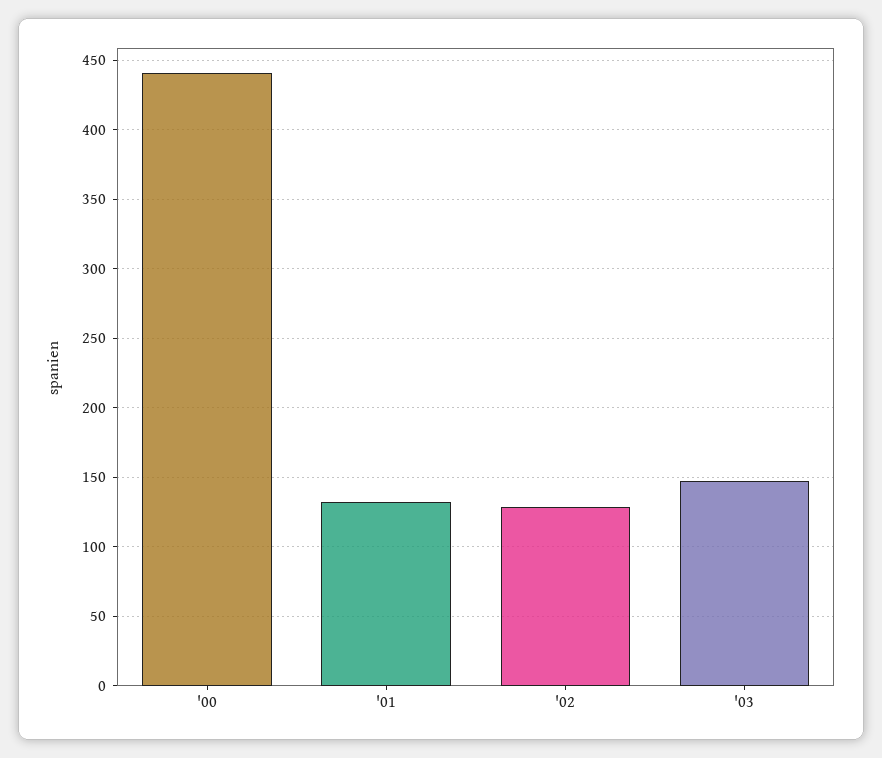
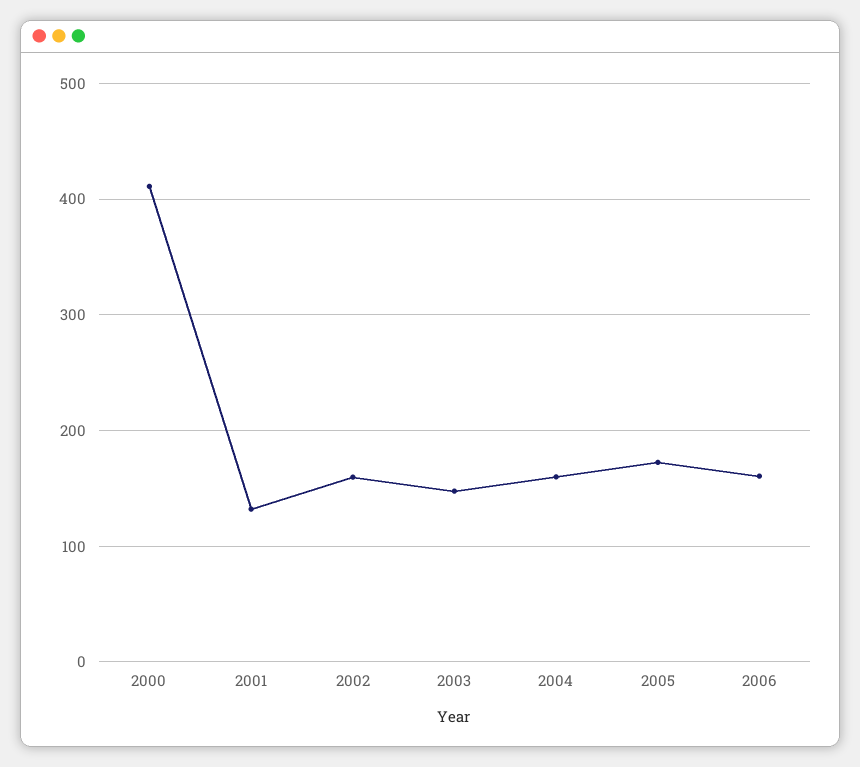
'00: 440 -> 410
'02: 130 -> 160
2004: none -> 160
2005: none -> 170
2006: none -> 160

